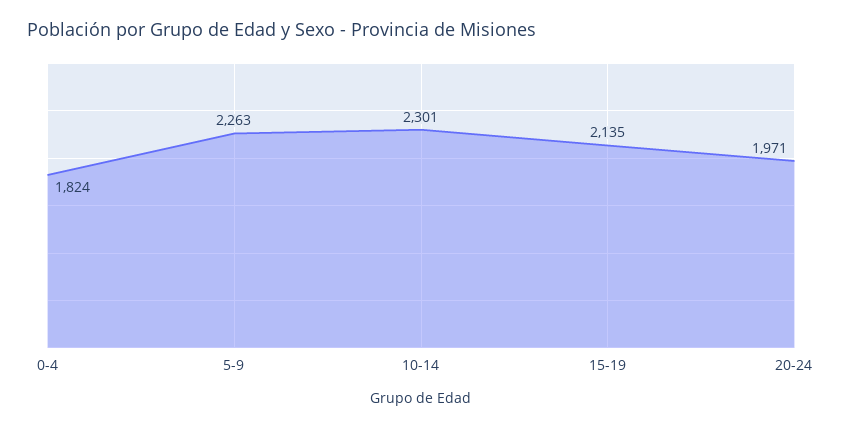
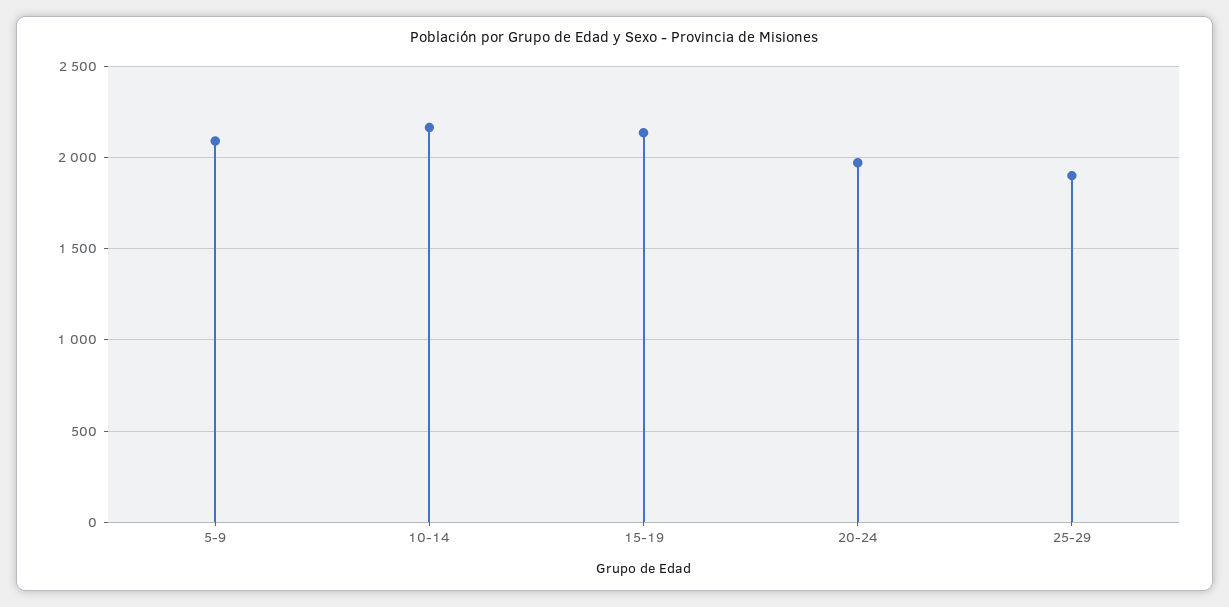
0-4: 1824 -> none
5-9: 2263 -> 2100
10-14: 2301 -> 2150
25-29: none -> 1900

